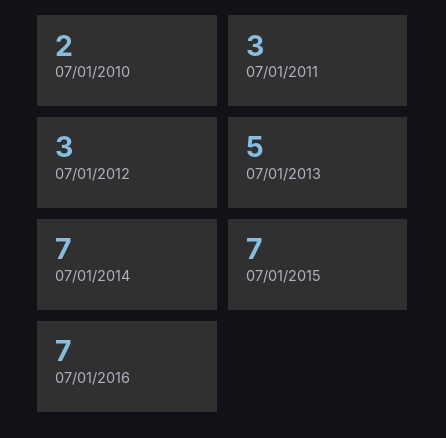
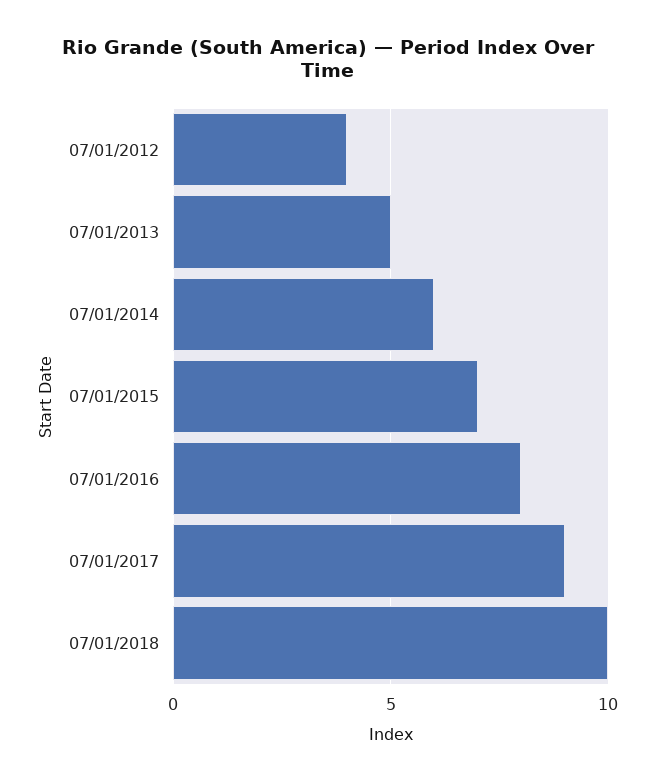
07/01/2010: 2 -> none
07/01/2011: 3 -> none
07/01/2012: 3 -> 4
07/01/2014: 7 -> 6
07/01/2016: 7 -> 8
07/01/2017: none -> 9
07/01/2018: none -> 10

